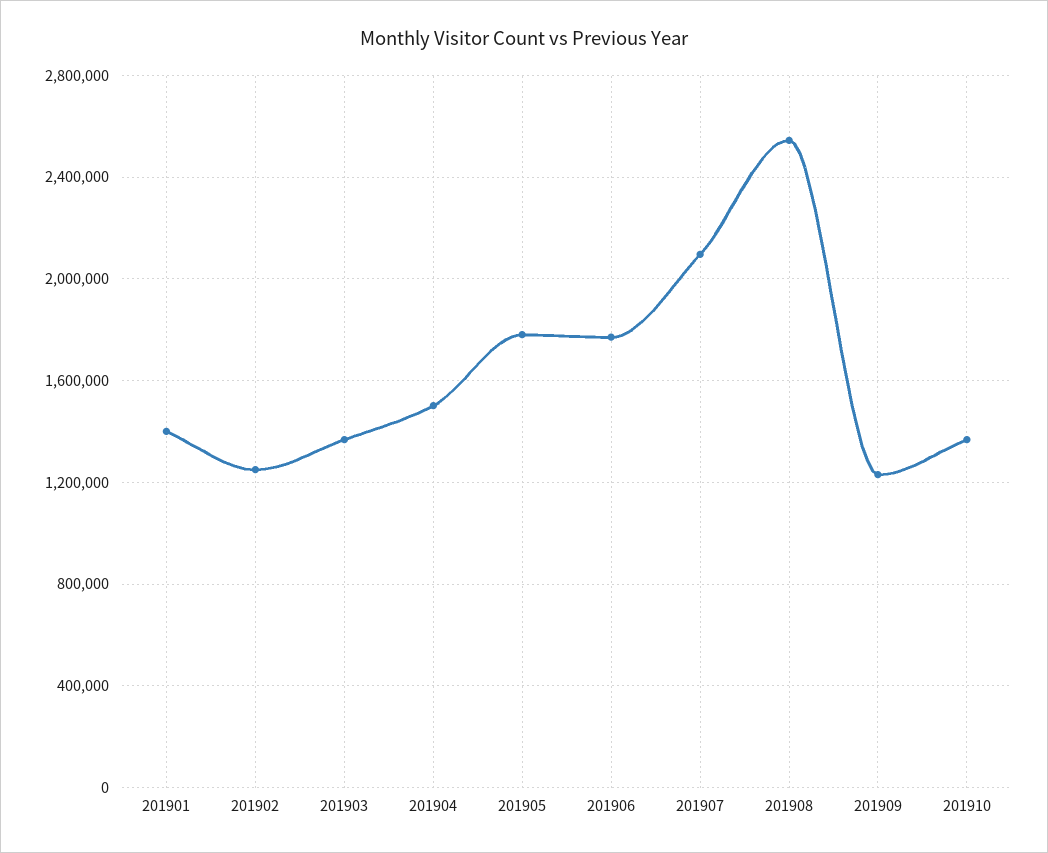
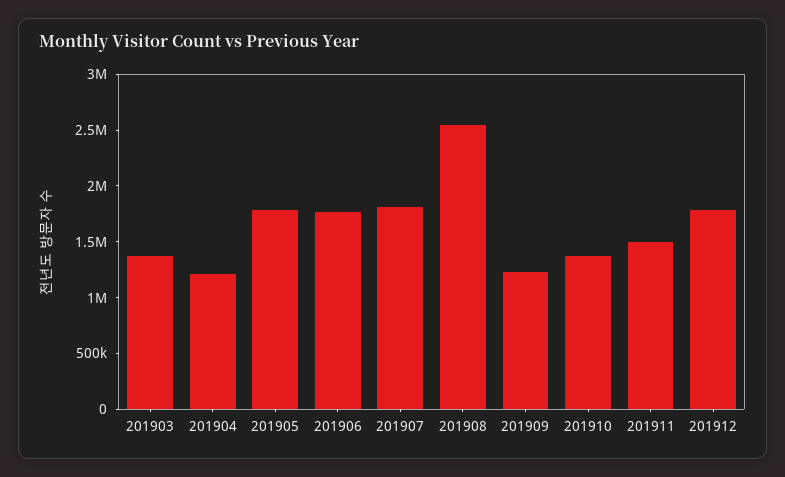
201901: 1400000 -> none
201902: 1250000 -> none
201904: 1500000 -> 1200000
201907: 2100000 -> 1800000
201911: none -> 1500000
201912: none -> 1800000

